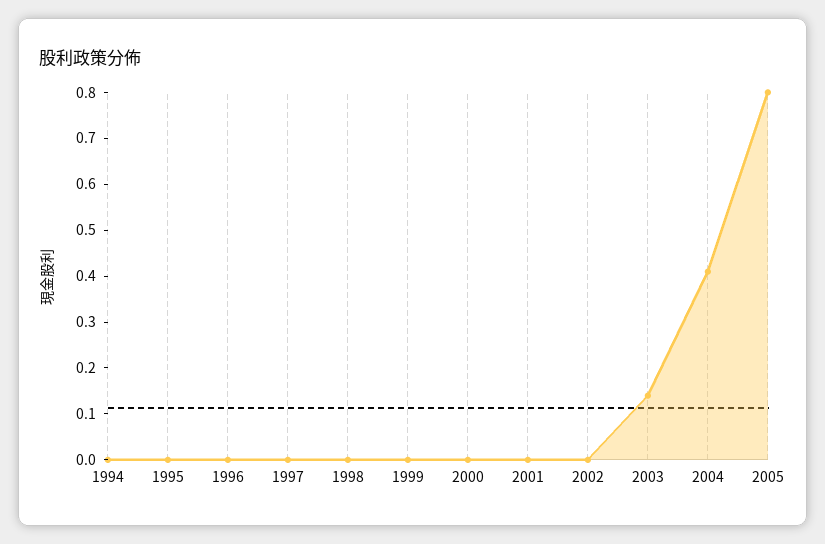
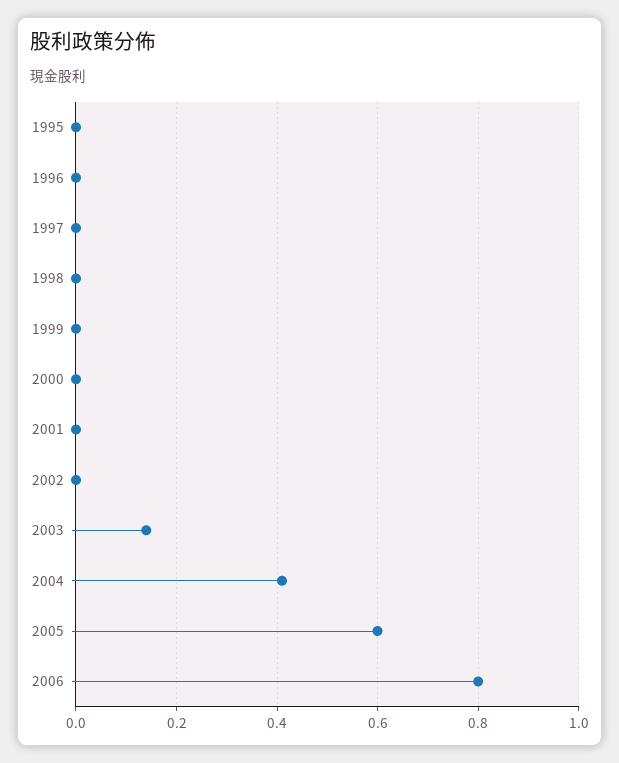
1994: 0 -> none
2005: 0.8 -> 0.6
2006: none -> 0.8

